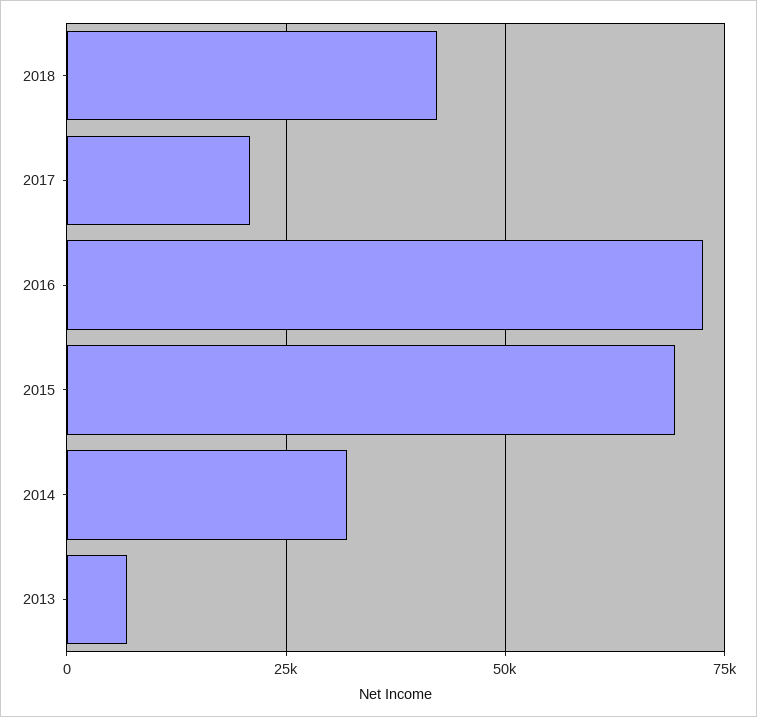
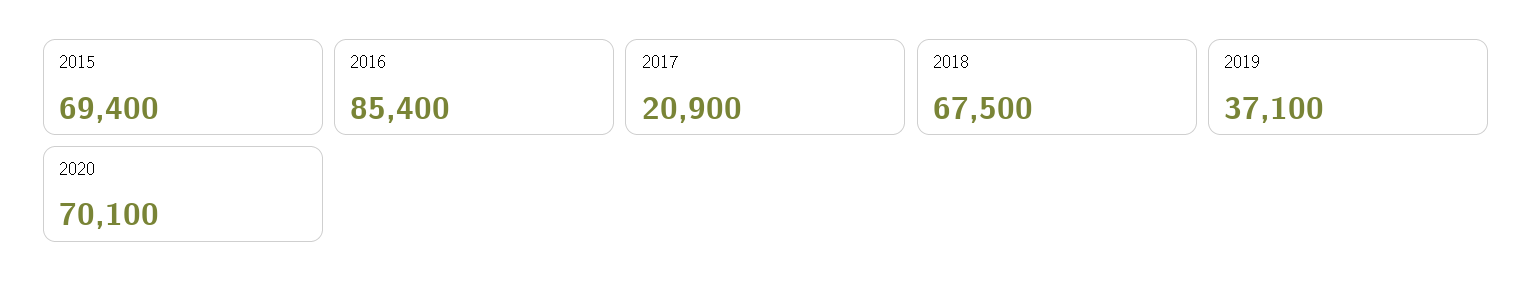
2018: 42500 -> 67500
2016: 72500 -> 85400
2014: 32500 -> none
2013: 7500 -> none
2019: none -> 37100
2020: none -> 70100

